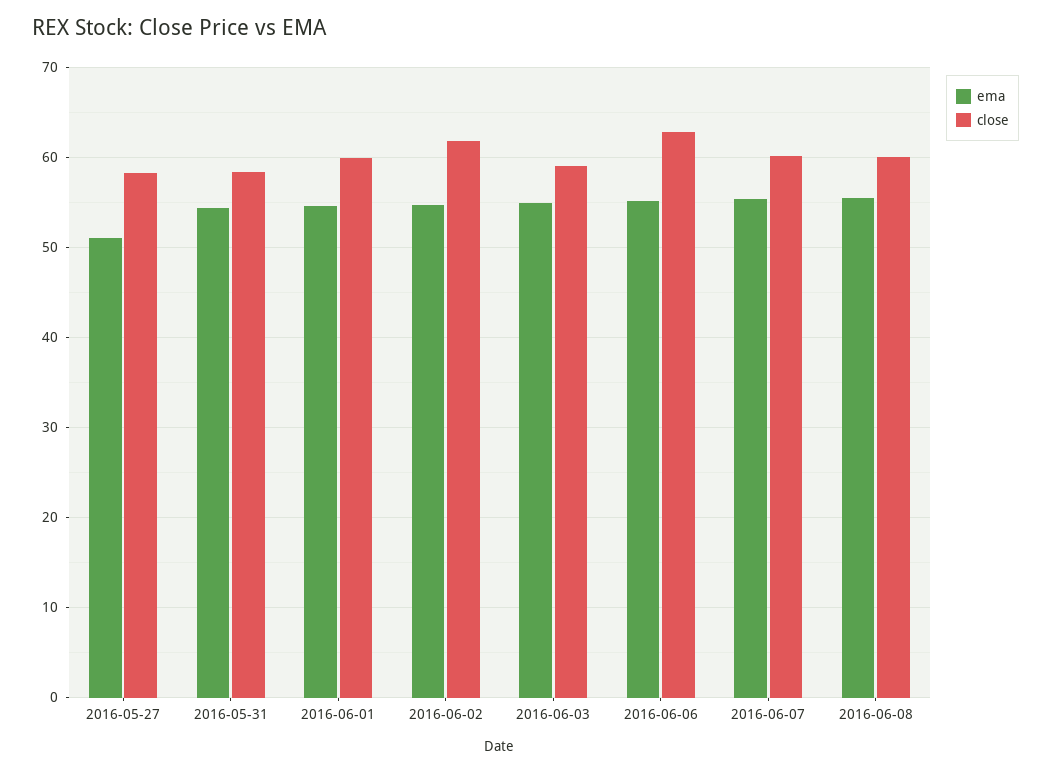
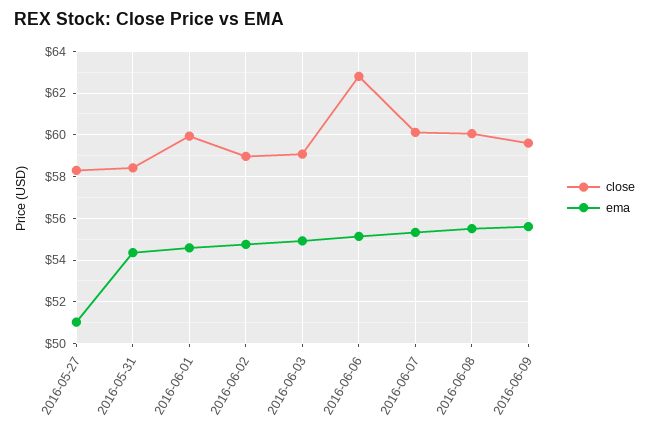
close, 2016-06-02: 62 -> 59
close, 2016-06-09: none -> 59.5
ema, 2016-06-09: none -> 55.5

